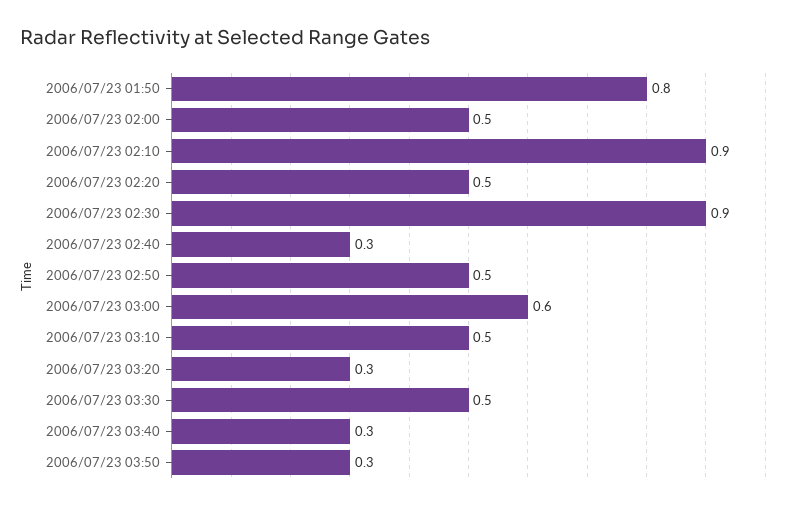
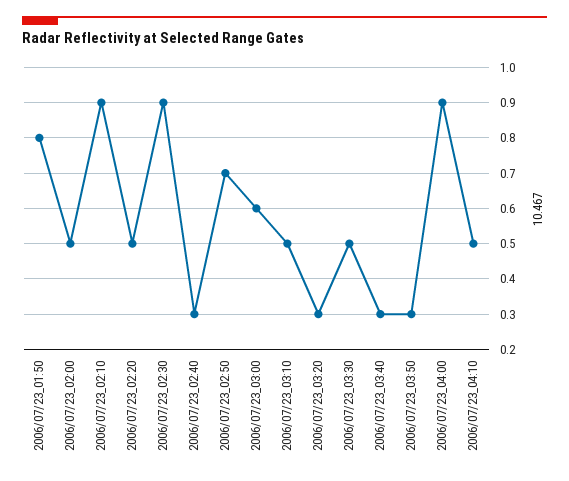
2006/07/23 02:50: 0.5 -> 0.7
2006/07/23_04:00: none -> 0.9
2006/07/23_04:10: none -> 0.5

